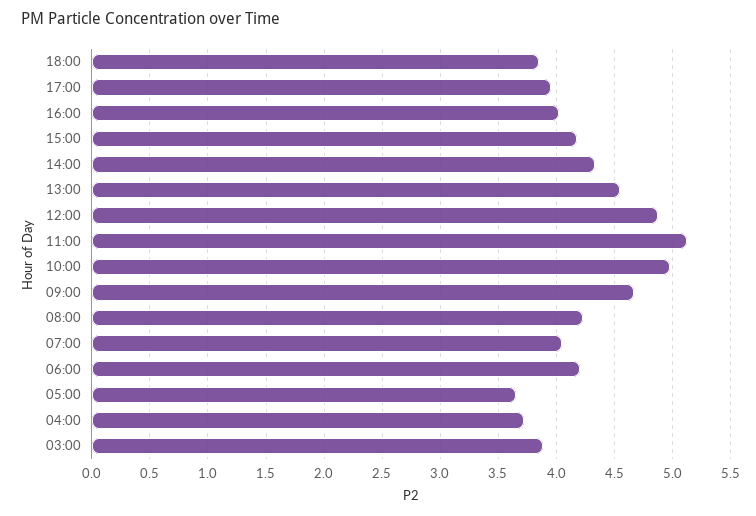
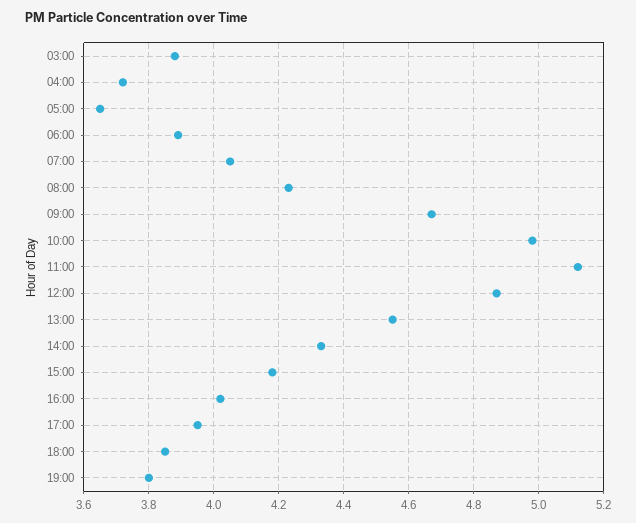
06:00: 4.2 -> 3.9
19:00: none -> 3.8

